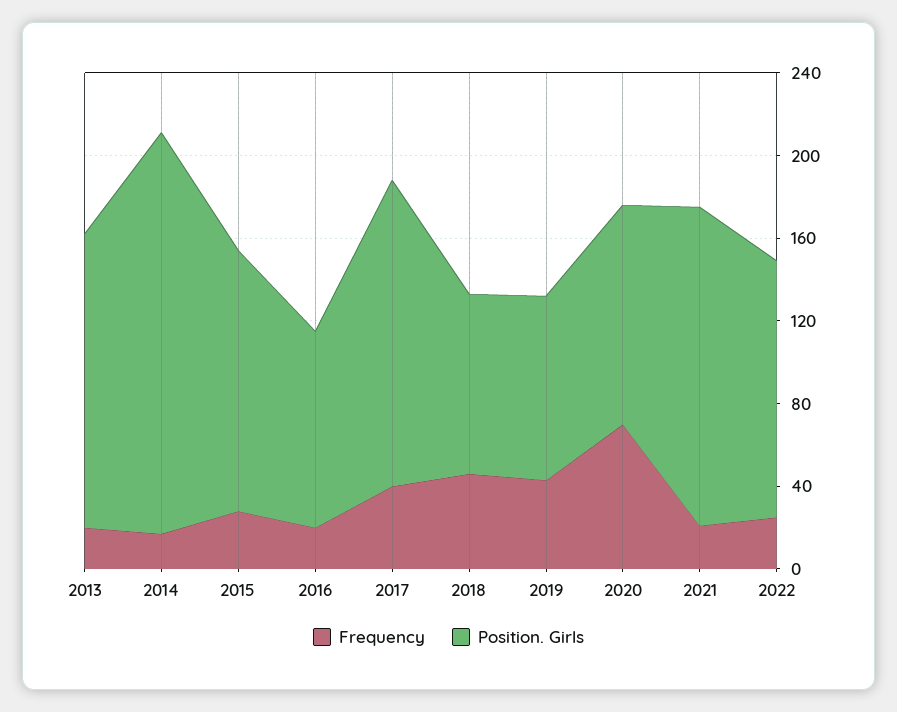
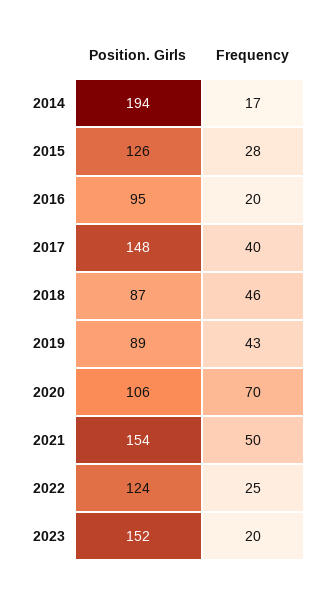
Frequency, 2013: 20 -> none
Position. Girls, 2013: 140 -> none
Frequency, 2021: 20 -> 50
Position. Girls, 2023: none -> 152
Frequency, 2023: none -> 20

